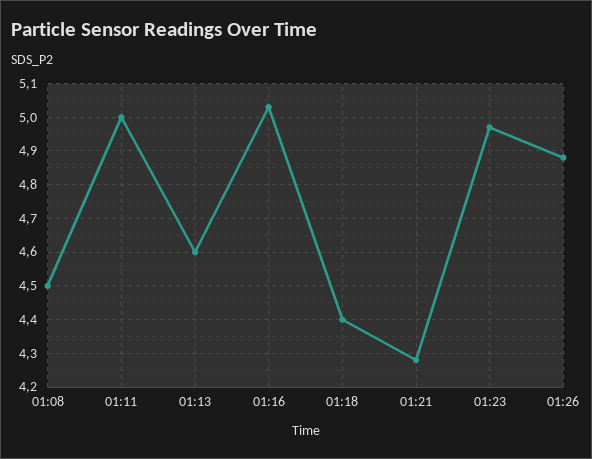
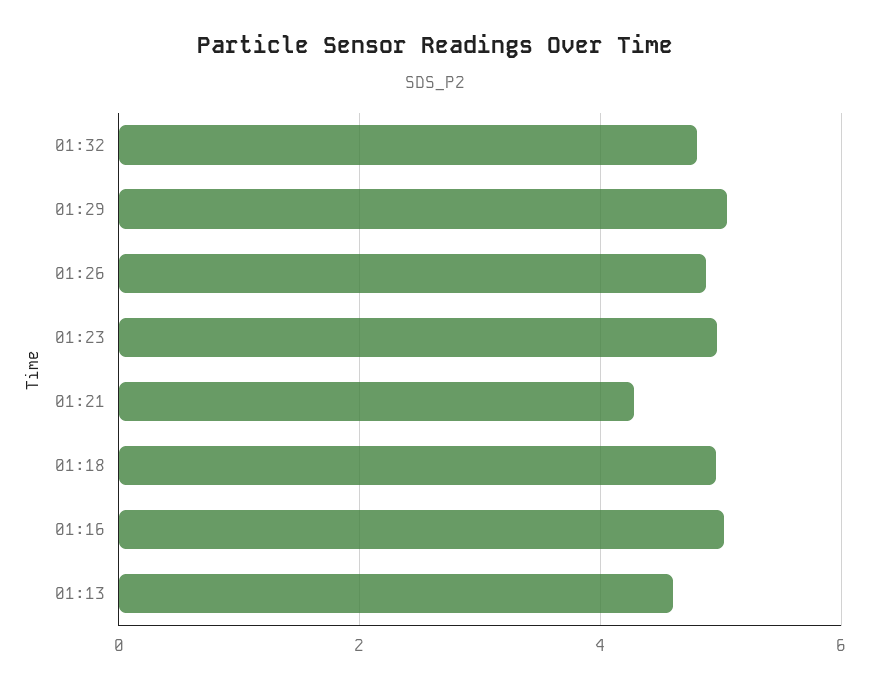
01:08: 4.5 -> none
01:11: 5 -> none
01:18: 4.4 -> 5
01:32: none -> 4.8
01:29: none -> 5

